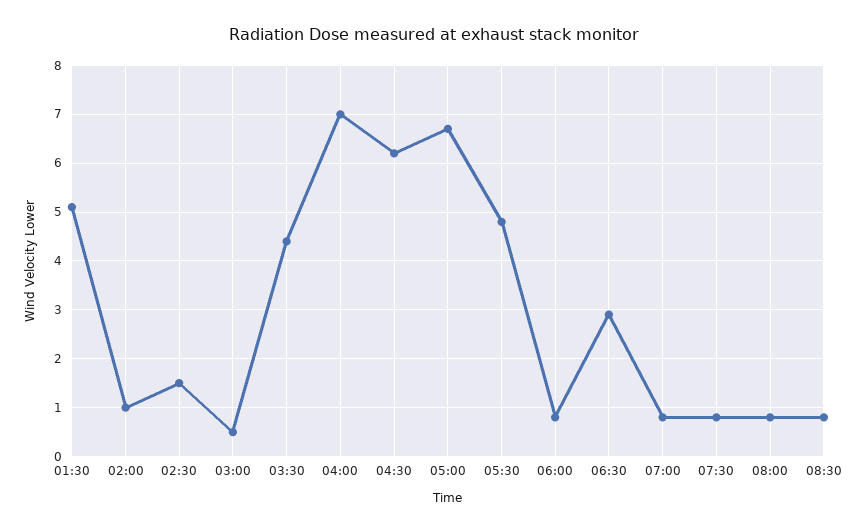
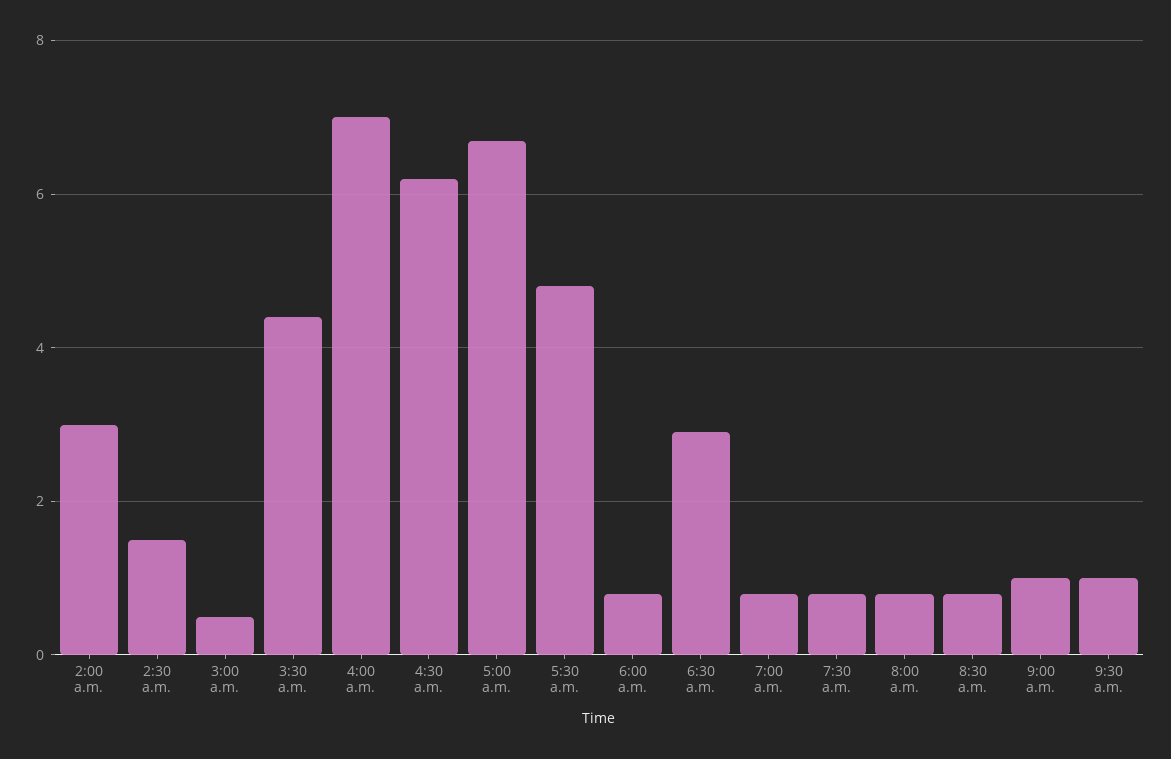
01:30: 5 -> none
02:00: 1 -> 3
9:00 a.m.: none -> 1
9:30 a.m.: none -> 1

